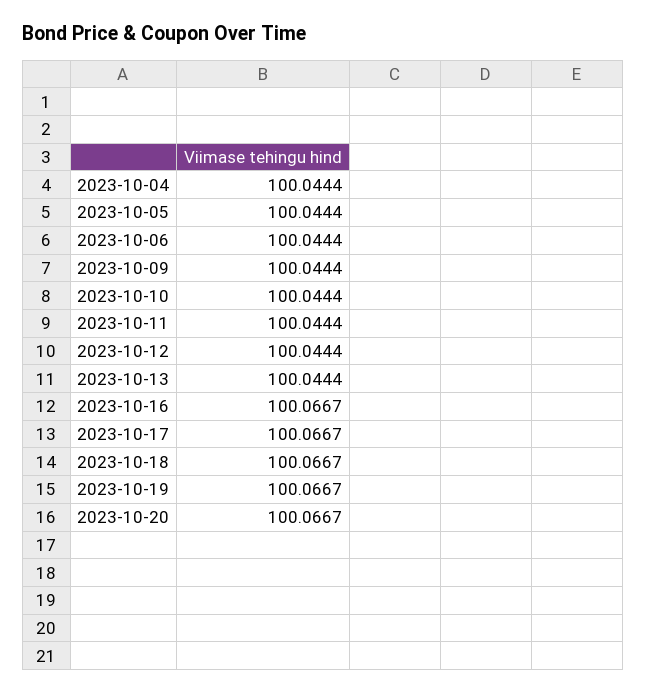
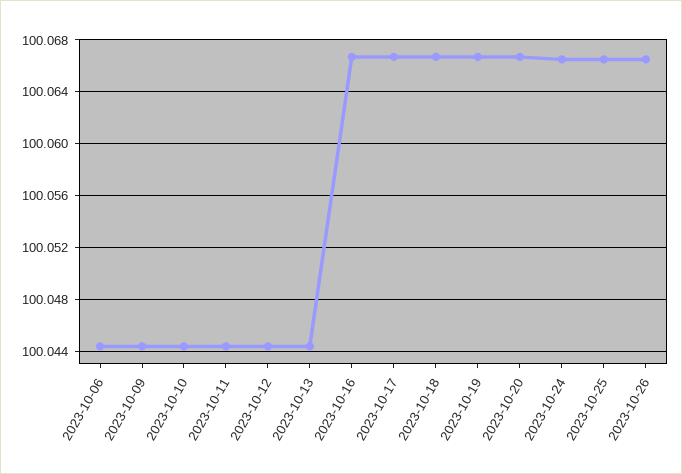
2023-10-04: 100.0444 -> none
2023-10-05: 100.0444 -> none
2023-10-24: none -> 100.0665
2023-10-25: none -> 100.0665
2023-10-26: none -> 100.0665

